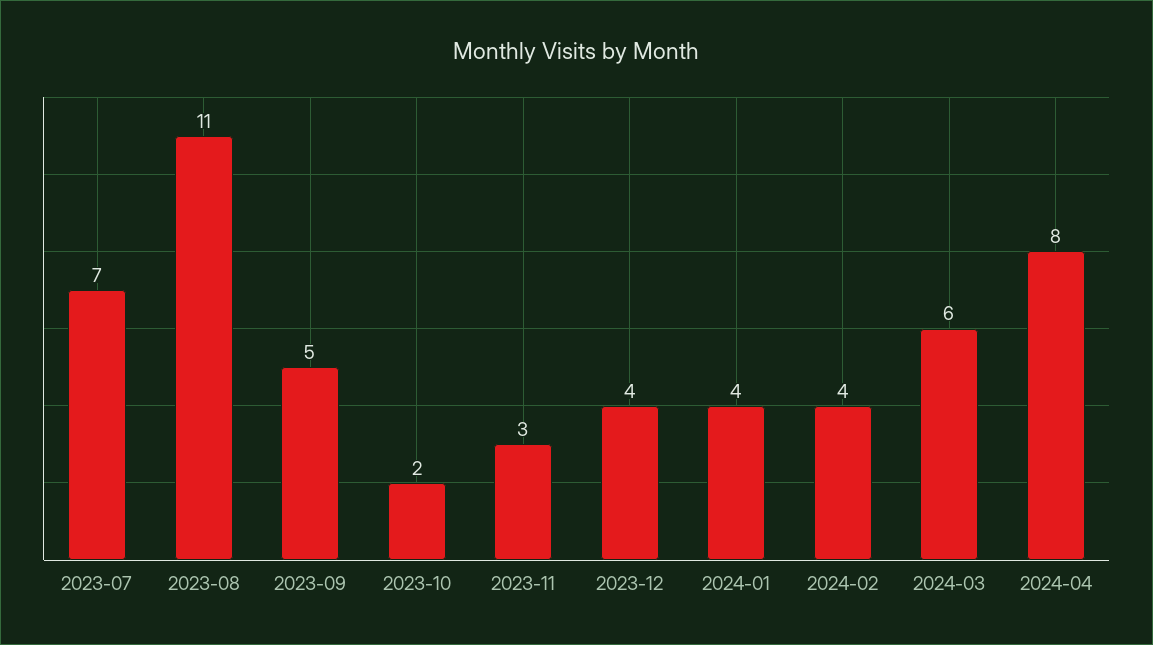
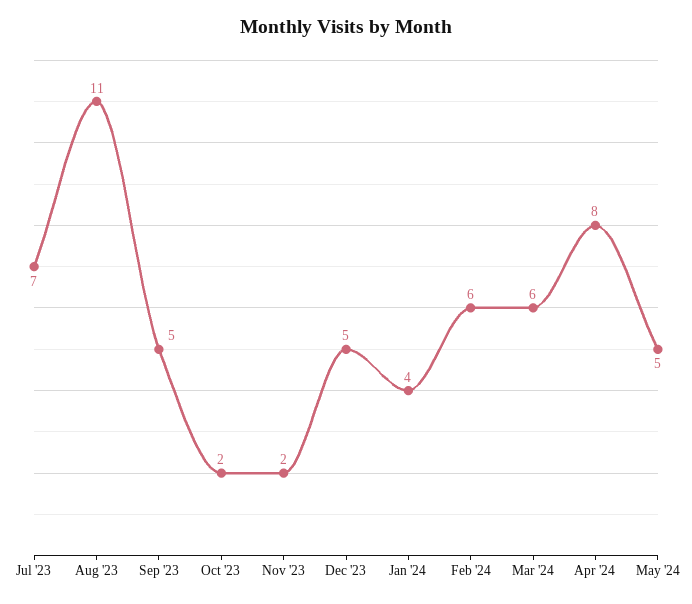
2023-11: 3 -> 2
2023-12: 4 -> 5
2024-02: 4 -> 6
May '24: none -> 5

